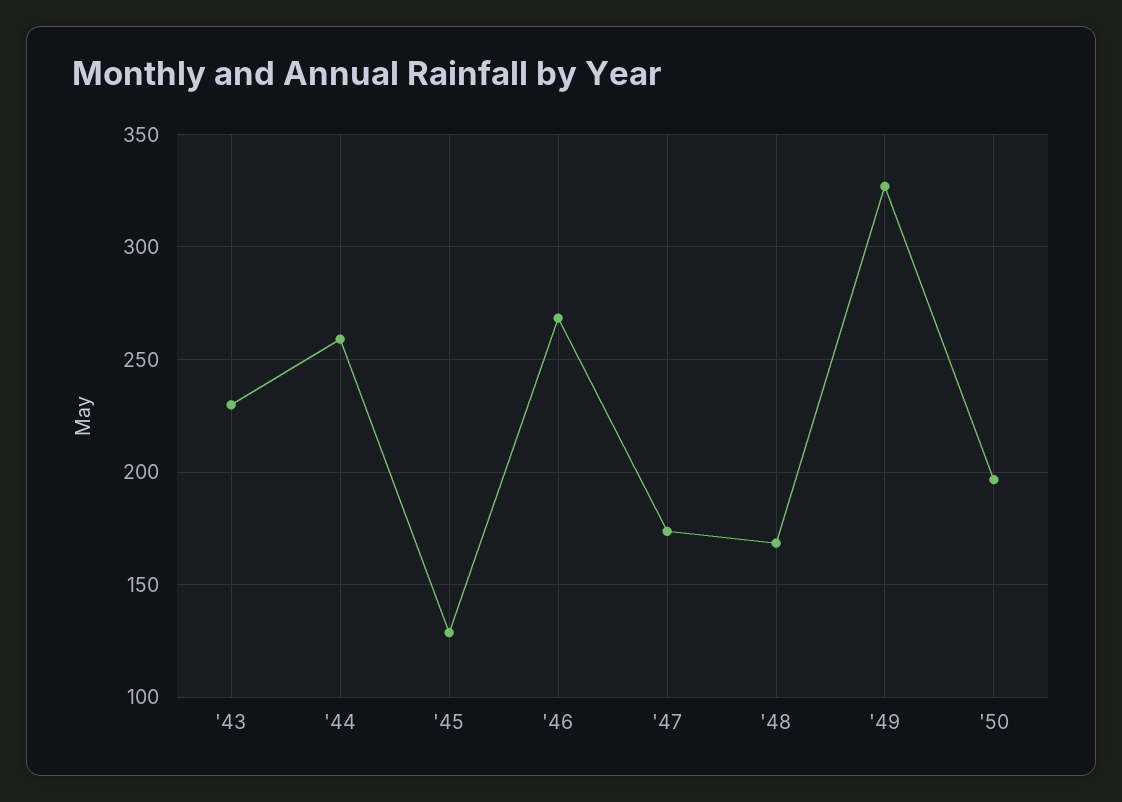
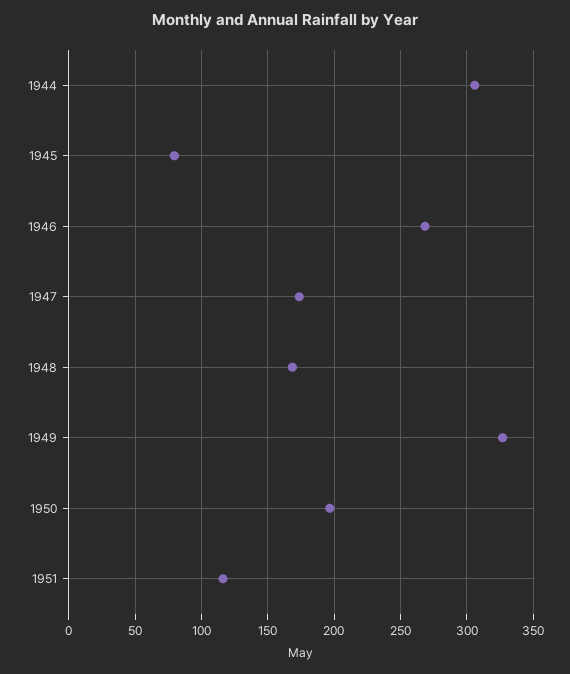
'43: 230 -> none
'44: 260 -> 305
'45: 130 -> 80
1951: none -> 115

